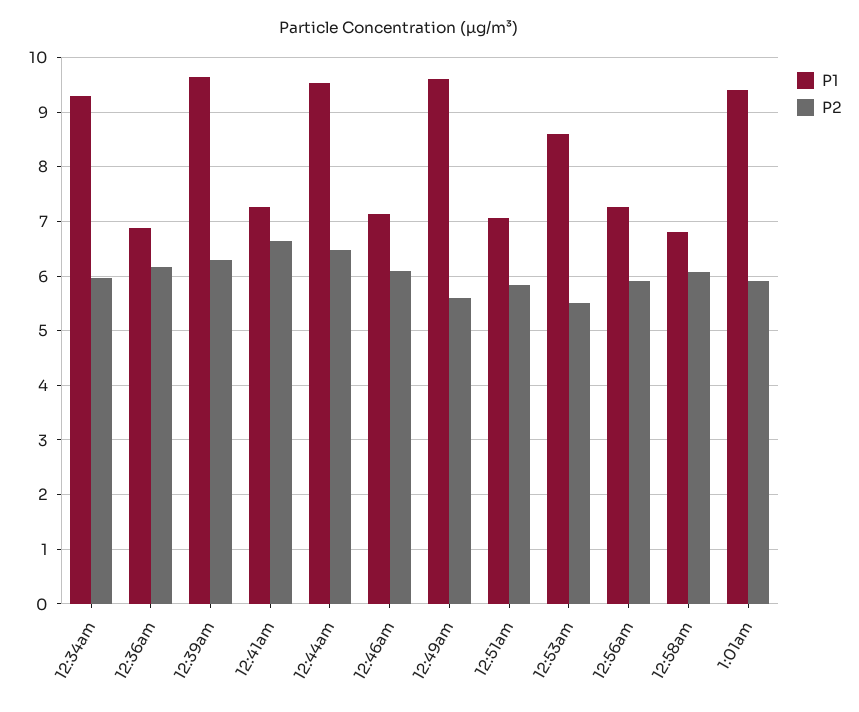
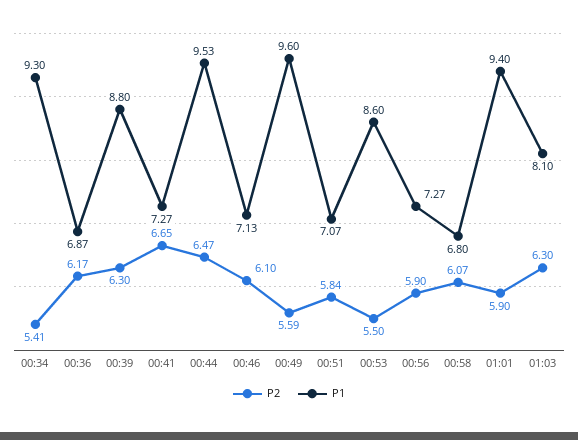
P2, 12:34am: 6 -> 5.41
P1, 12:39am: 9.6 -> 8.8
P2, 01:03: none -> 6.3
P1, 01:03: none -> 8.1

